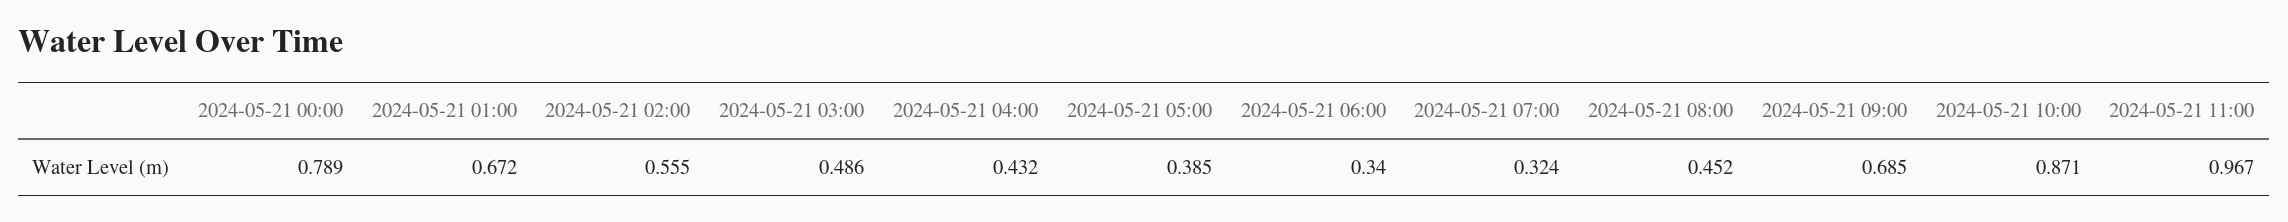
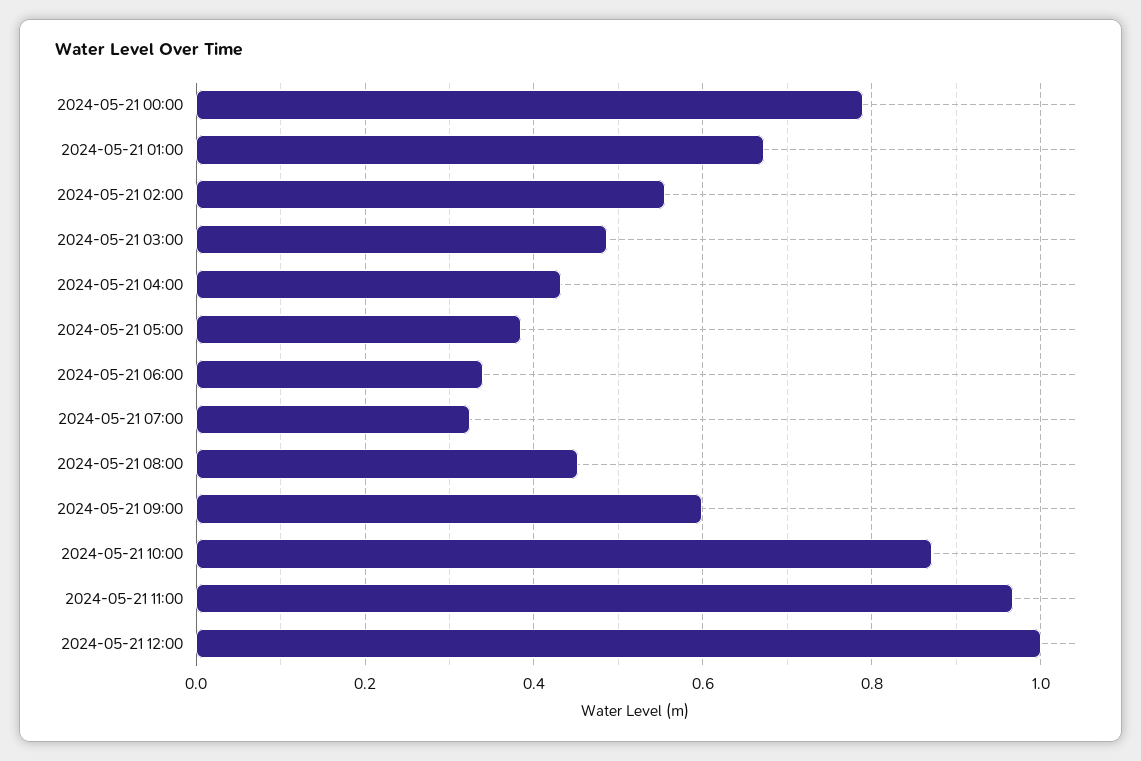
2024-05-21 09:00: 0.685 -> 0.6
2024-05-21 12:00: none -> 1

